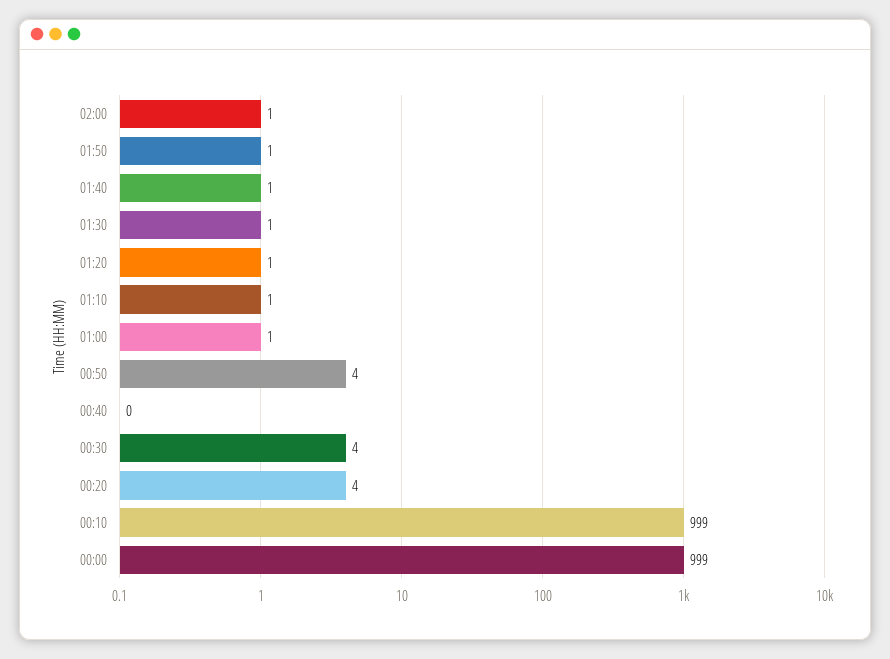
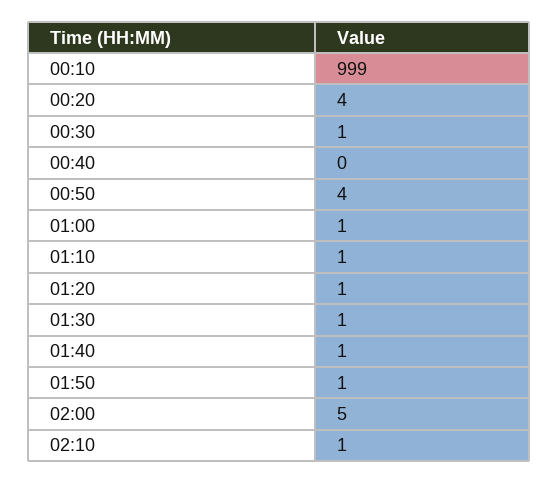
02:00: 1 -> 5
00:30: 4 -> 1
00:00: 999 -> none
02:10: none -> 1

